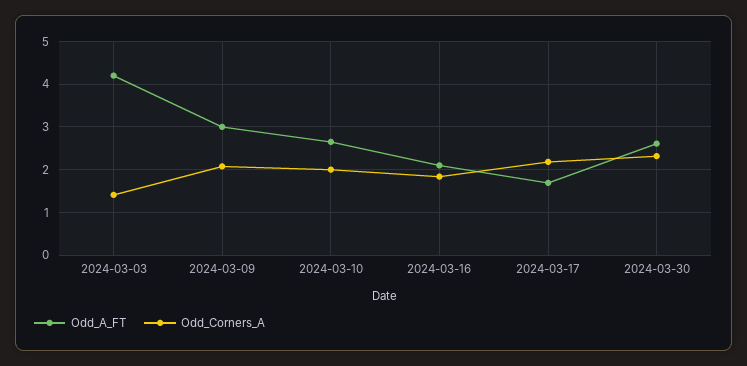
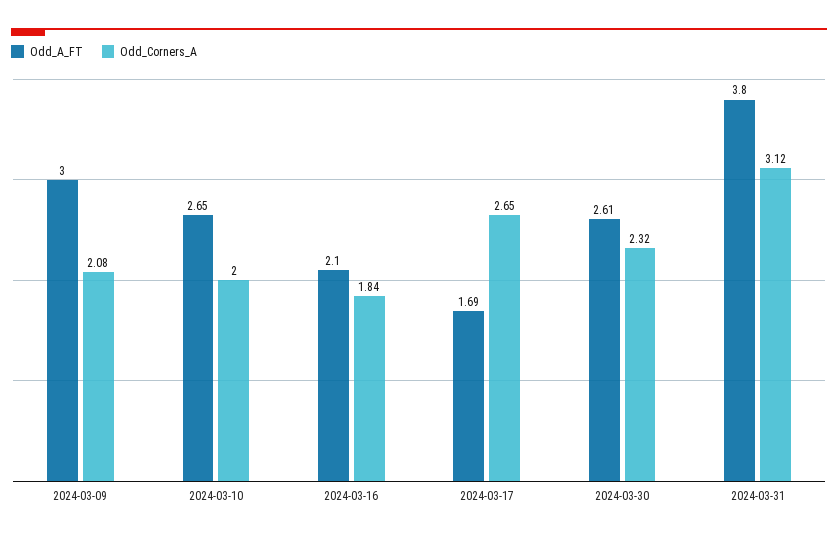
Odd_A_FT, 2024-03-03: 4.2 -> none
Odd_Corners_A, 2024-03-03: 1.4 -> none
Odd_Corners_A, 2024-03-17: 2.2 -> 2.65
Odd_A_FT, 2024-03-31: none -> 3.8
Odd_Corners_A, 2024-03-31: none -> 3.12

